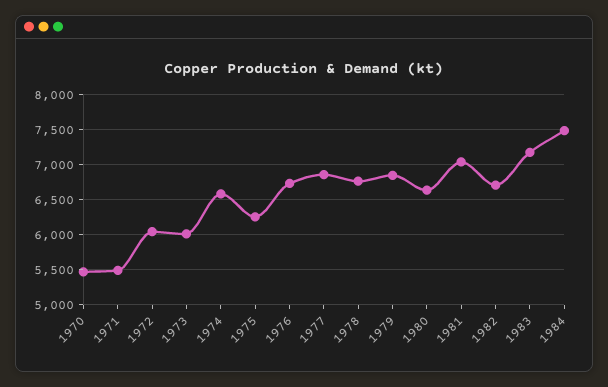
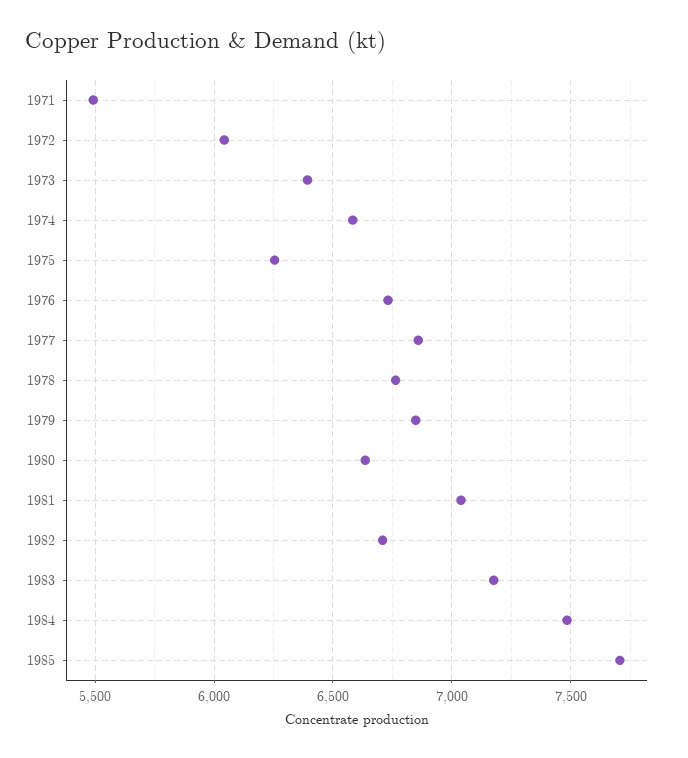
1970: 5500 -> none
1973: 6000 -> 6400
1985: none -> 7700

